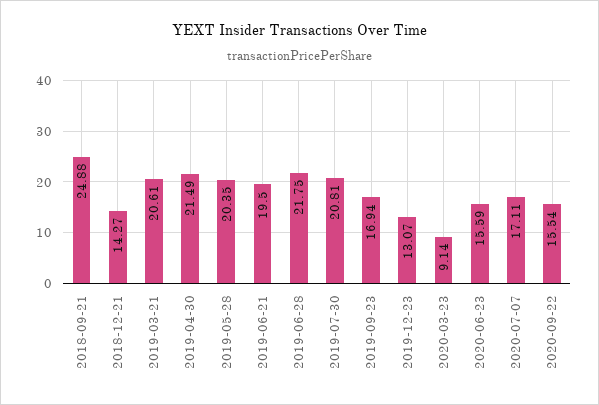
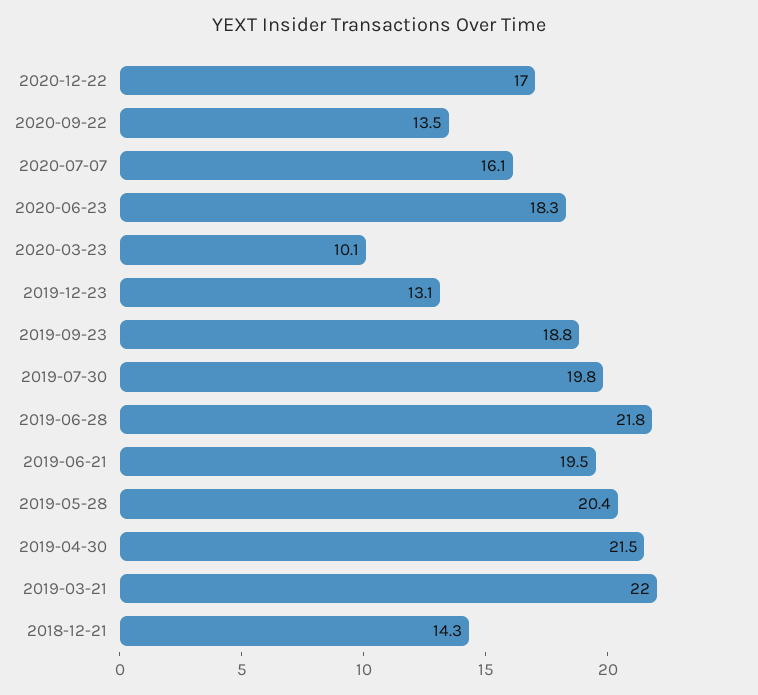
2018-09-21: 24.88 -> none
2019-03-21: 20.61 -> 22
2019-07-30: 20.81 -> 19.8
2019-09-23: 16.94 -> 18.8
2020-03-23: 9.14 -> 10.1
2020-06-23: 15.59 -> 18.3
2020-07-07: 17.11 -> 16.1
2020-09-22: 15.54 -> 13.5
2020-12-22: none -> 17

